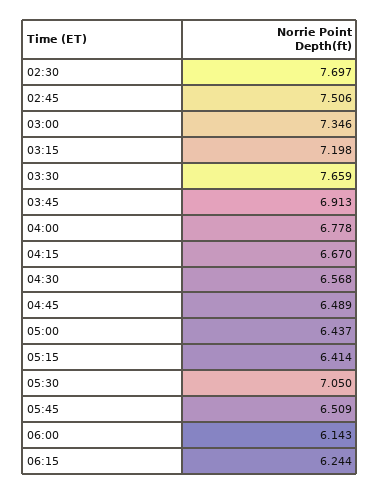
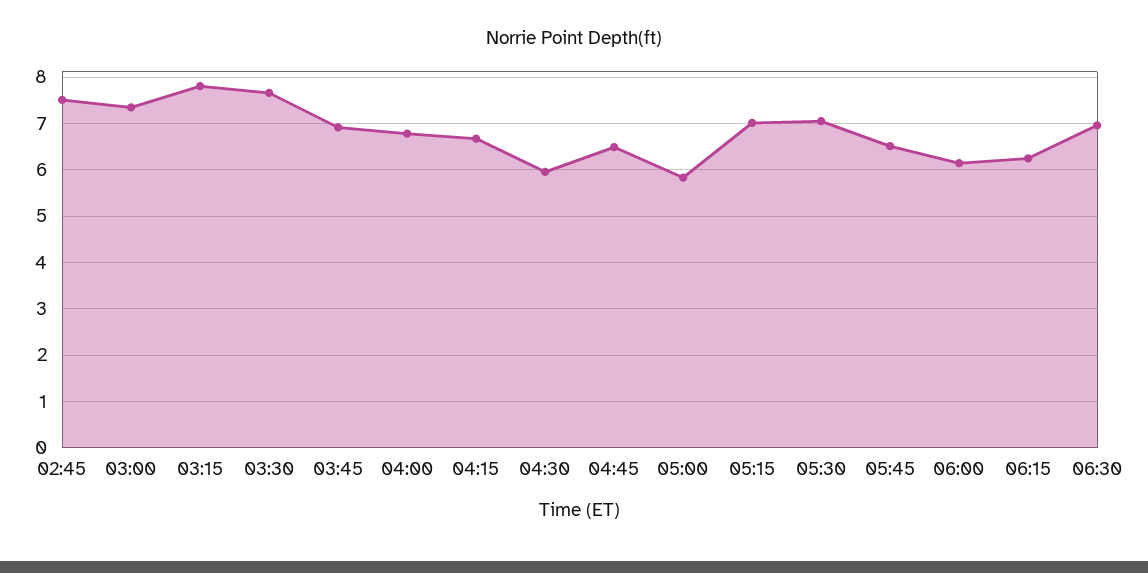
02:30: 7.697 -> none
03:15: 7.198 -> 7.8
04:30: 6.568 -> 6
05:00: 6.437 -> 5.8
05:15: 6.414 -> 7
06:30: none -> 7

